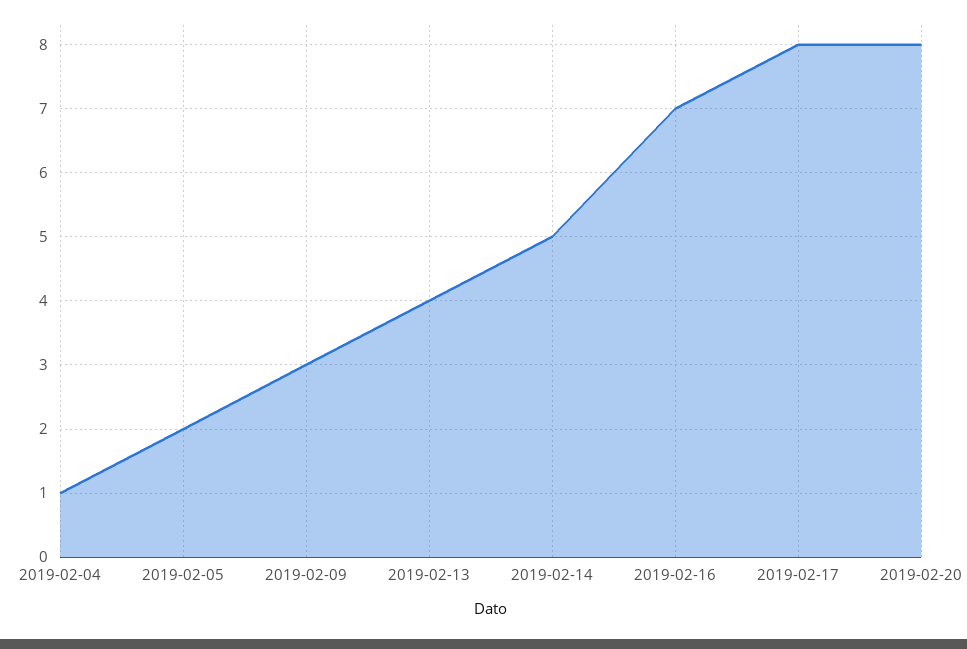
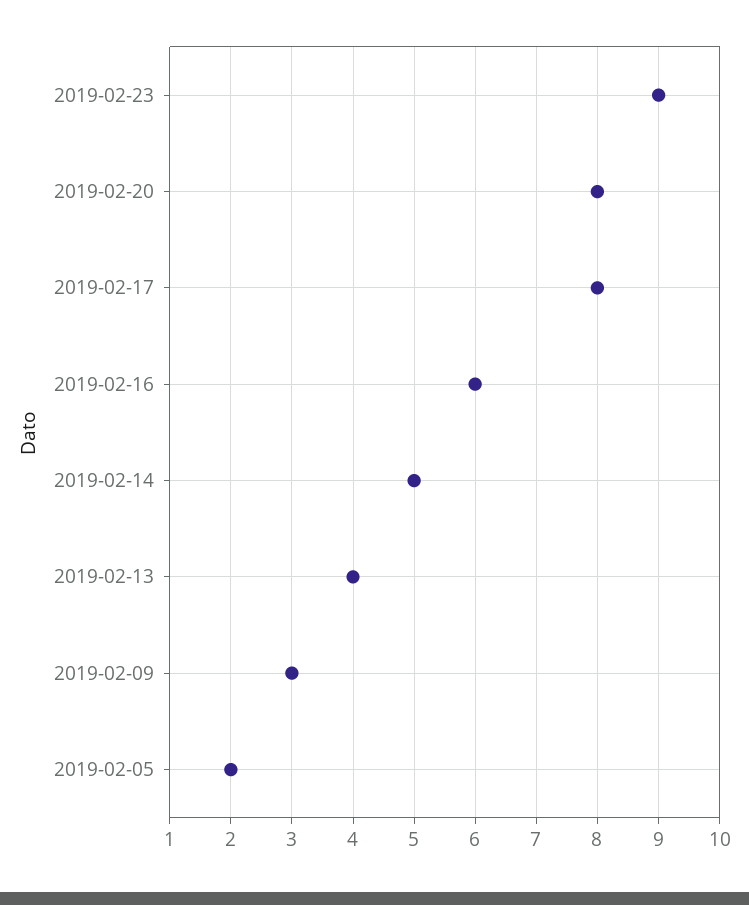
2019-02-04: 1 -> none
2019-02-16: 7 -> 6
2019-02-23: none -> 9

